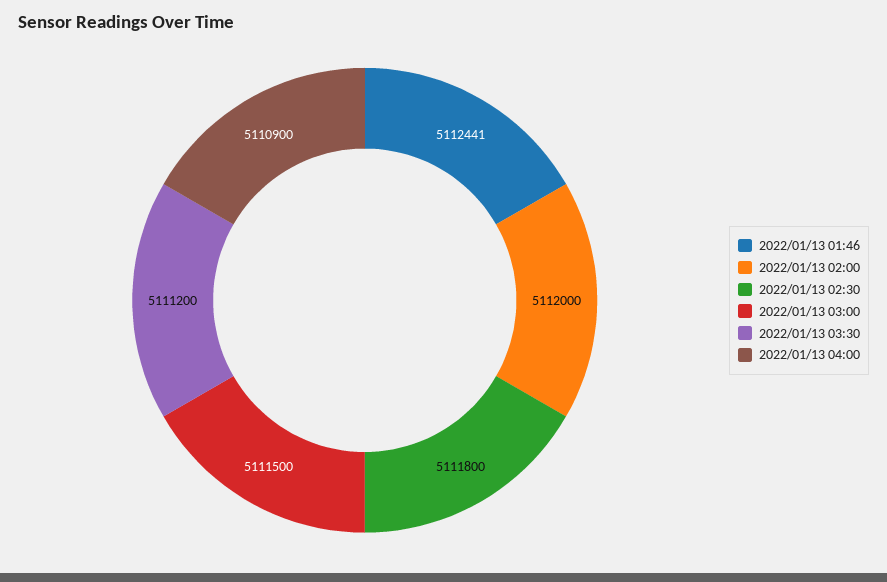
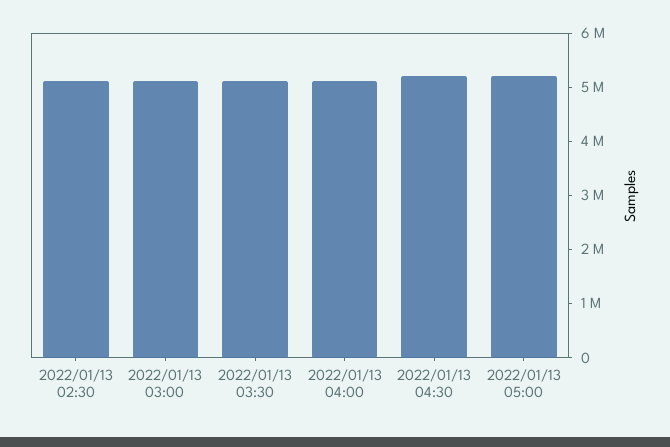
2022/01/13 01:46: 5112441 -> none
2022/01/13 02:00: 5112000 -> none
2022/01/13 04:30: none -> 5200000
2022/01/13 05:00: none -> 5200000

